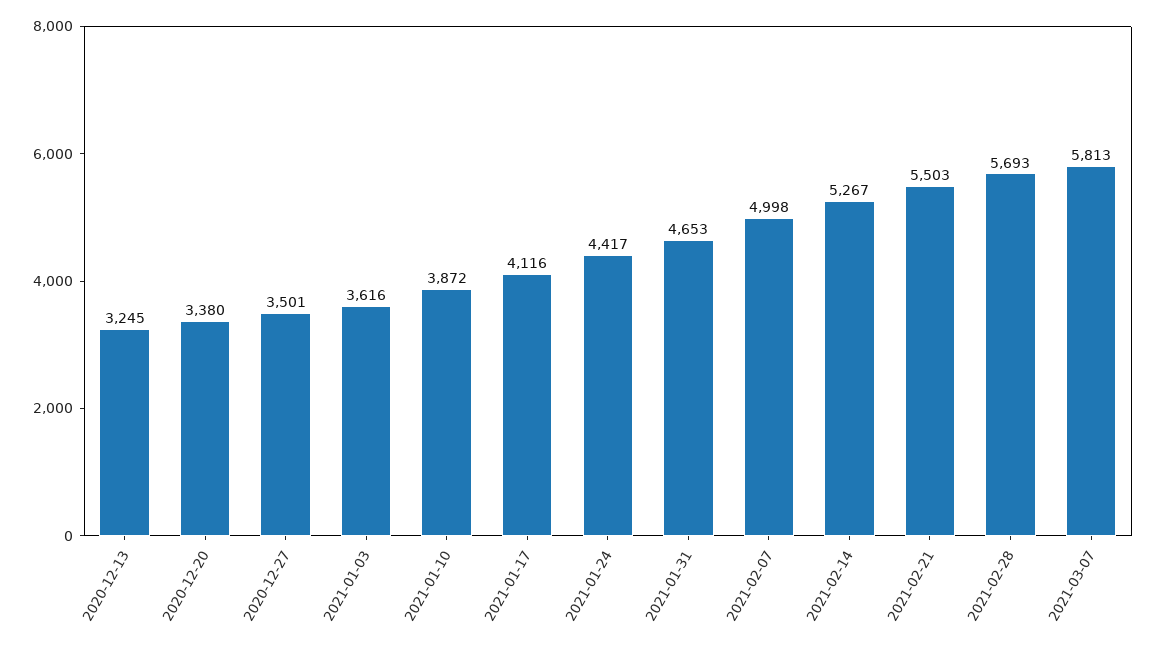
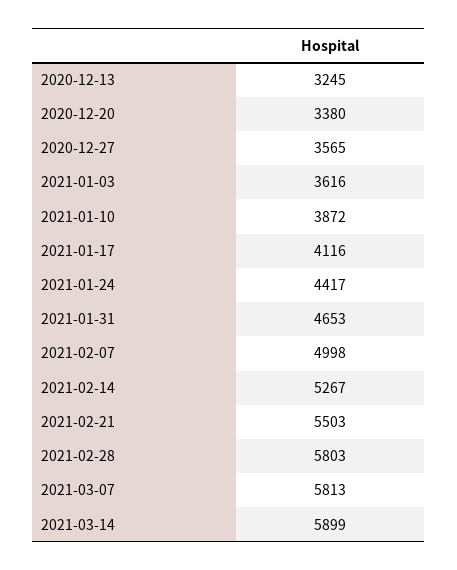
2020-12-27: 3501 -> 3565
2021-02-28: 5693 -> 5803
2021-03-14: none -> 5899

